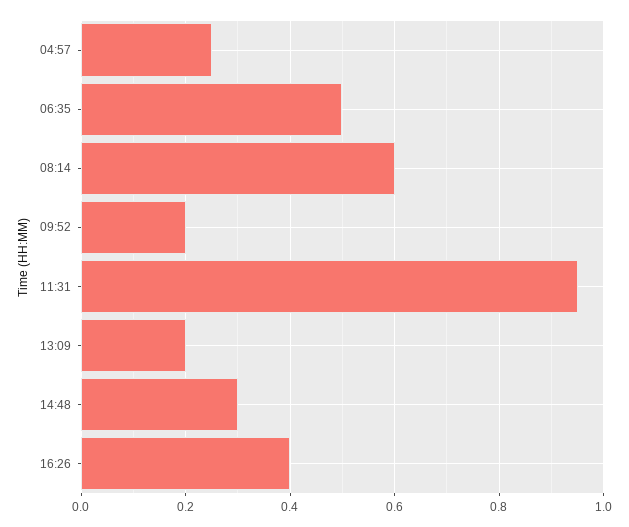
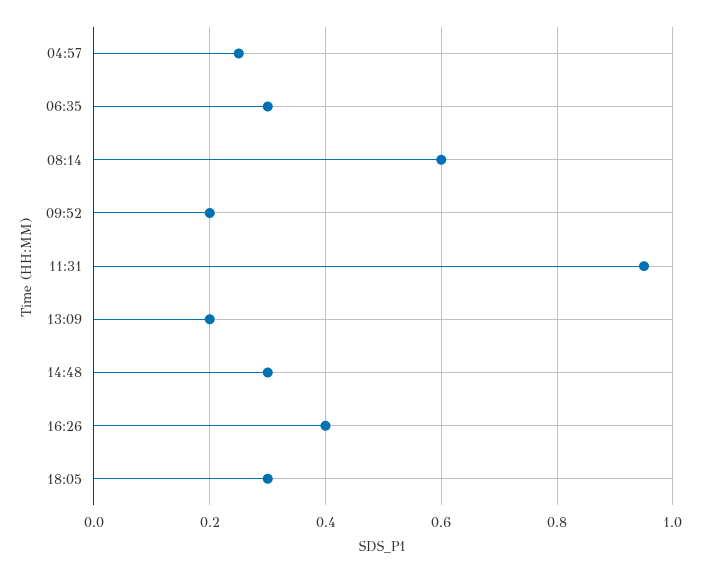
06:35: 0.5 -> 0.3
18:05: none -> 0.3

